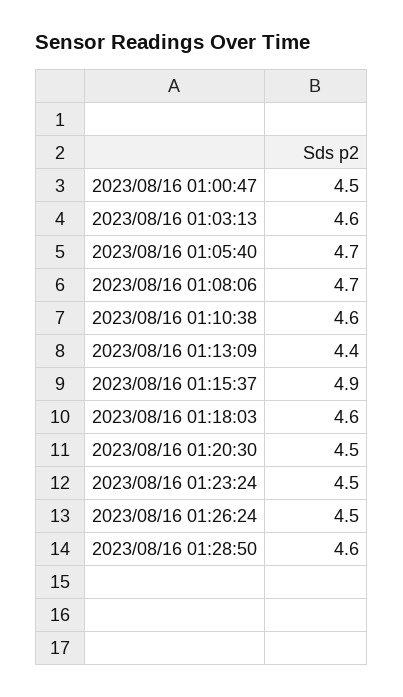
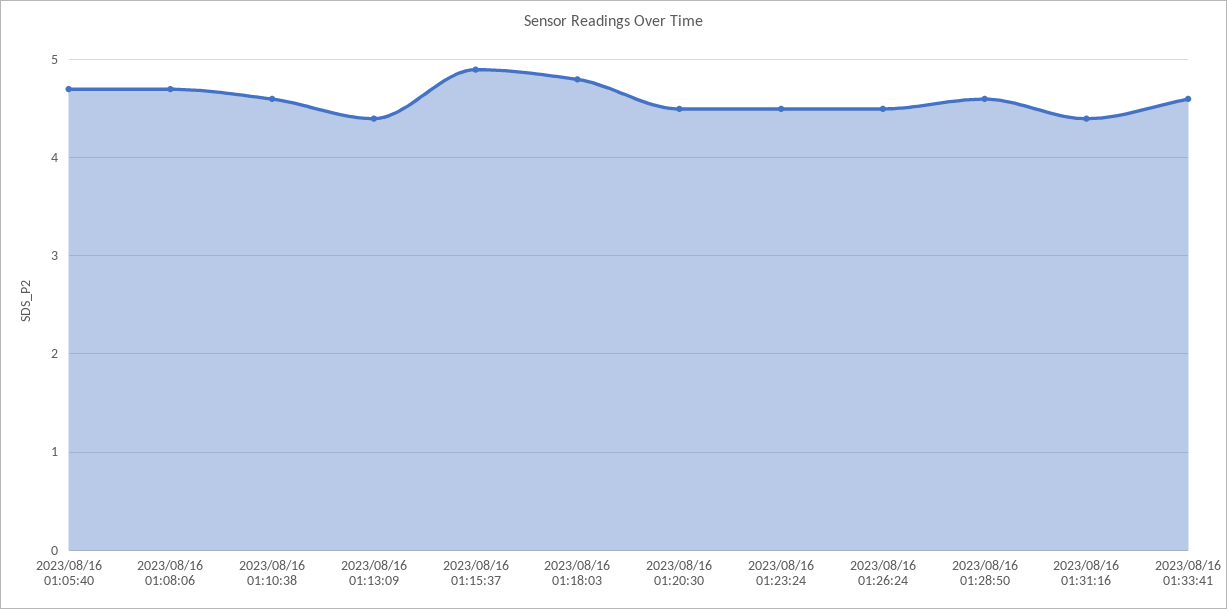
2023/08/16 01:00:47: 4.5 -> none
2023/08/16 01:03:13: 4.6 -> none
2023/08/16 01:18:03: 4.6 -> 4.8
2023/08/16 01:31:16: none -> 4.4
2023/08/16 01:33:41: none -> 4.6

